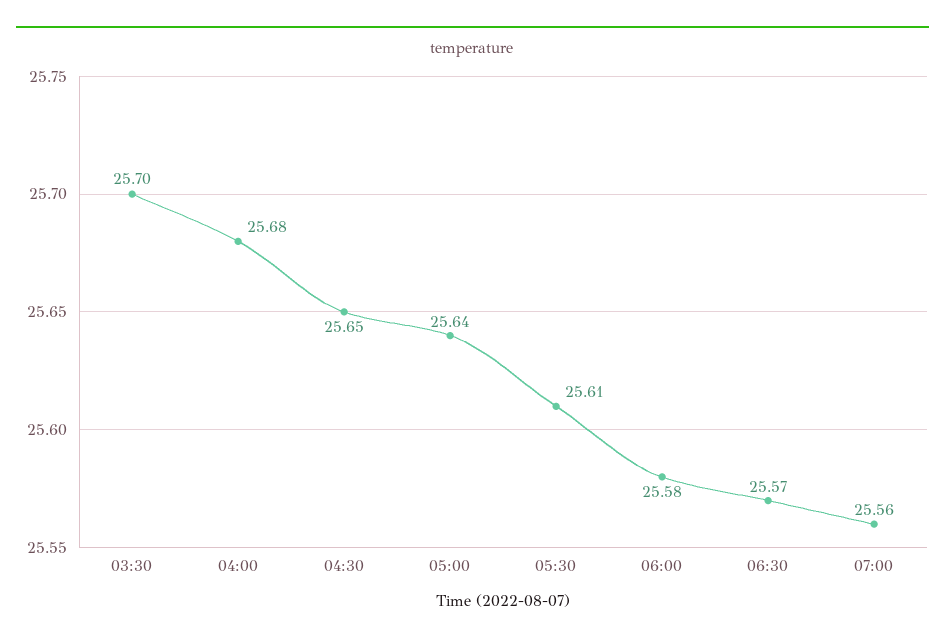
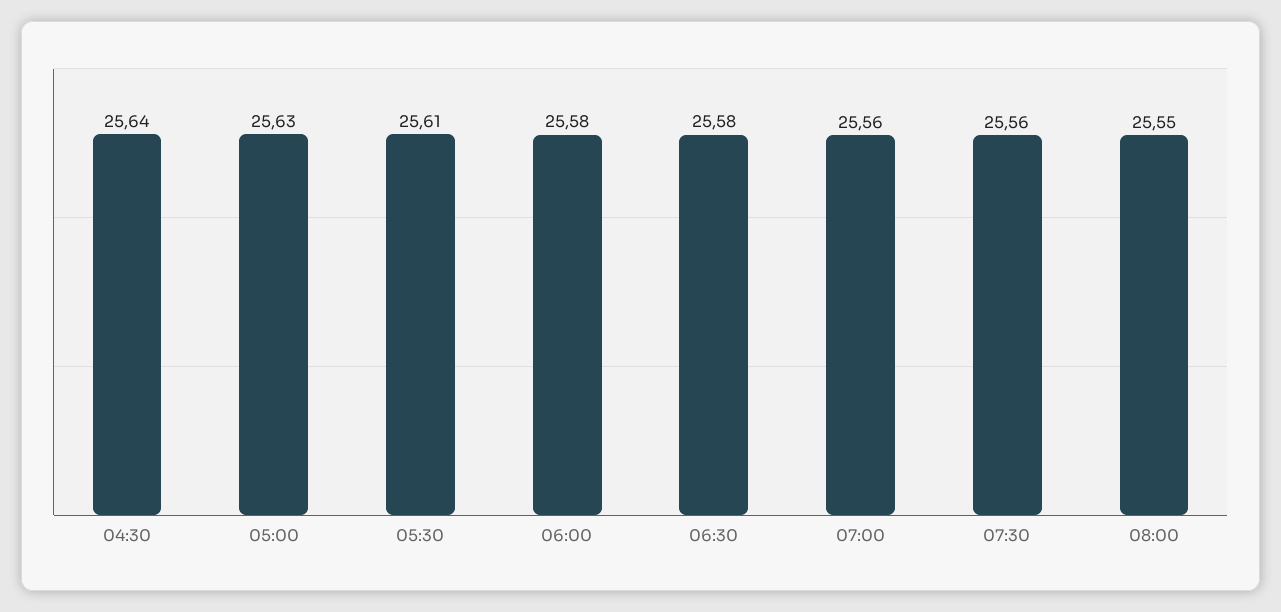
03:30: 25.7 -> none
04:00: 25.68 -> none
04:30: 25.65 -> 25.64
05:00: 25.64 -> 25.63
06:30: 25.57 -> 25.58
07:30: none -> 25.56
08:00: none -> 25.55

